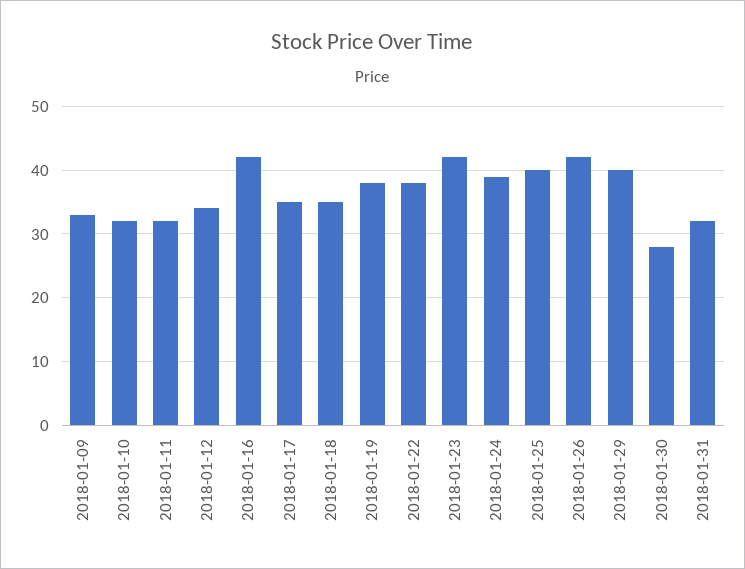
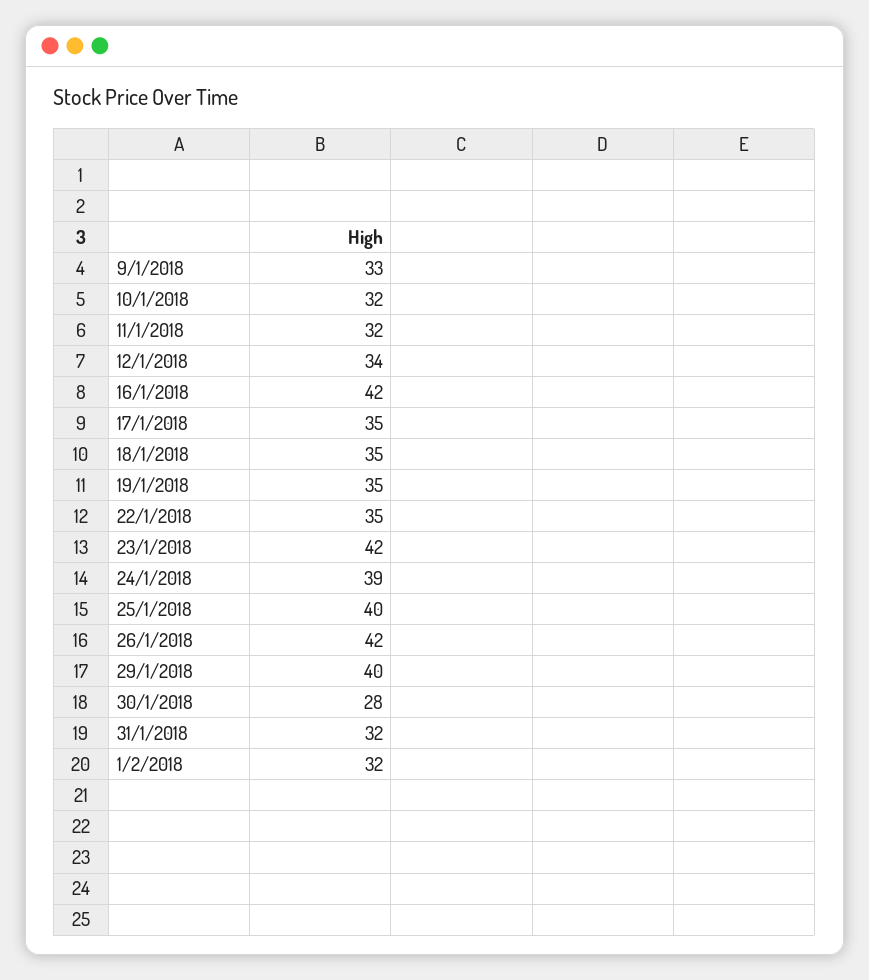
2018-01-19: 38 -> 35
2018-01-22: 38 -> 35
1/2/2018: none -> 32

